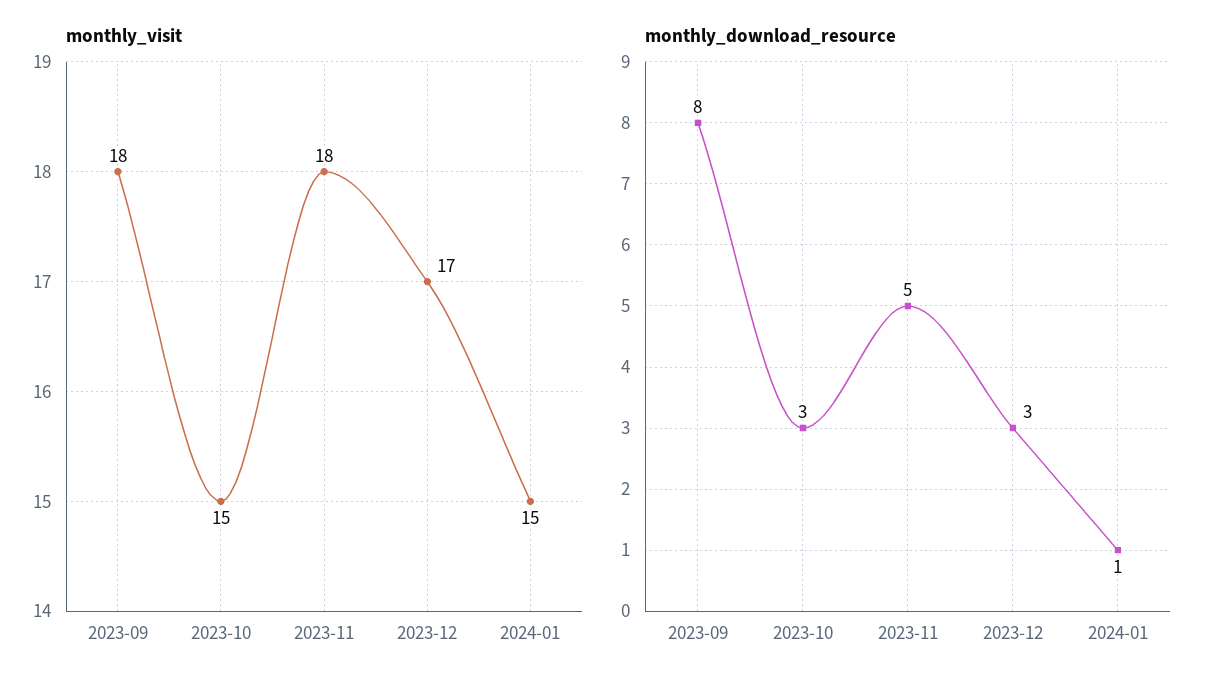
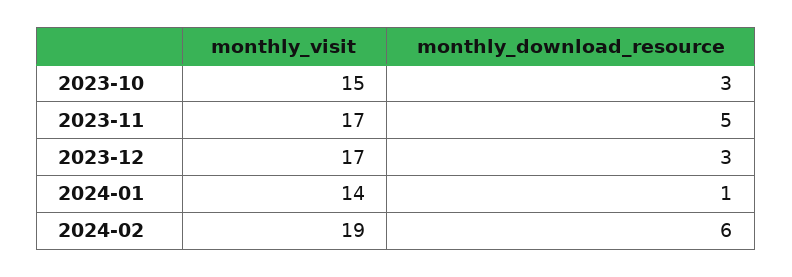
monthly_visit, 2023-09: 18 -> none
monthly_visit, 2023-11: 18 -> 17
monthly_visit, 2024-01: 15 -> 14
monthly_download_resource, 2023-09: 8 -> none
monthly_visit, 2024-02: none -> 19
monthly_download_resource, 2024-02: none -> 6

